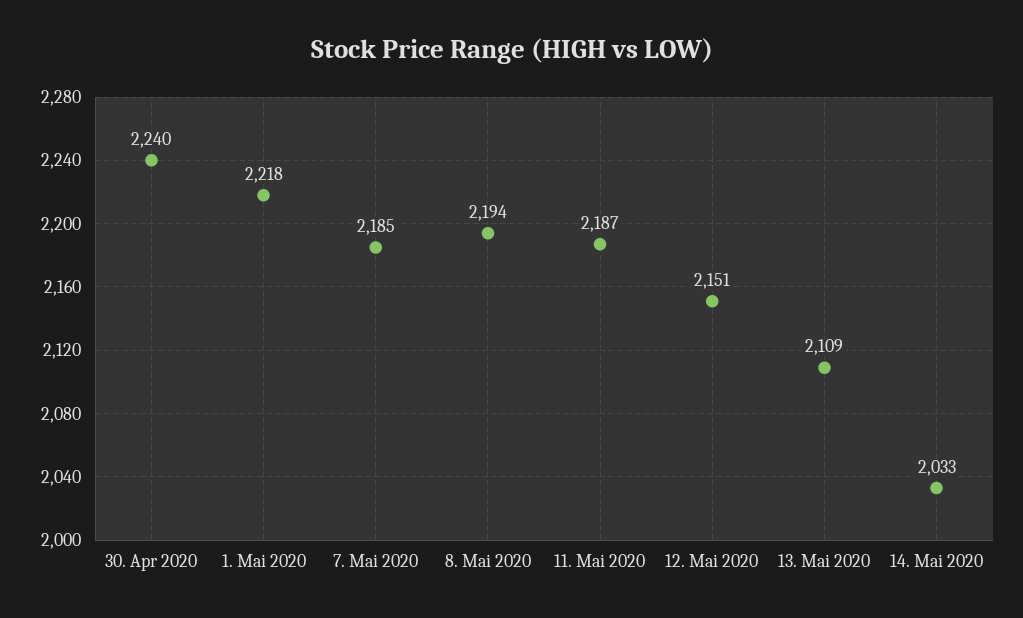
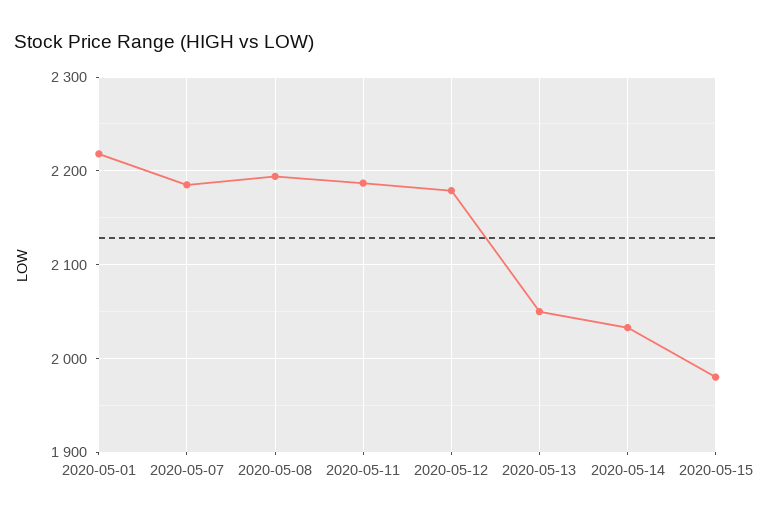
30. Apr 2020: 2240 -> none
12. Mai 2020: 2151 -> 2180
13. Mai 2020: 2109 -> 2050
2020-05-15: none -> 1980

